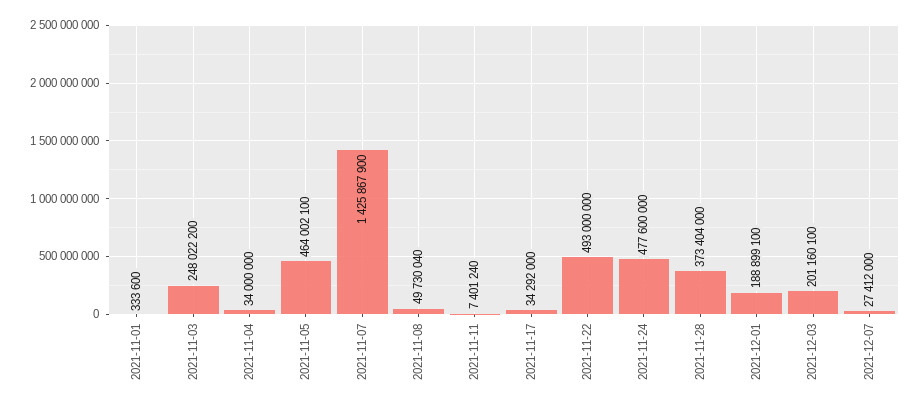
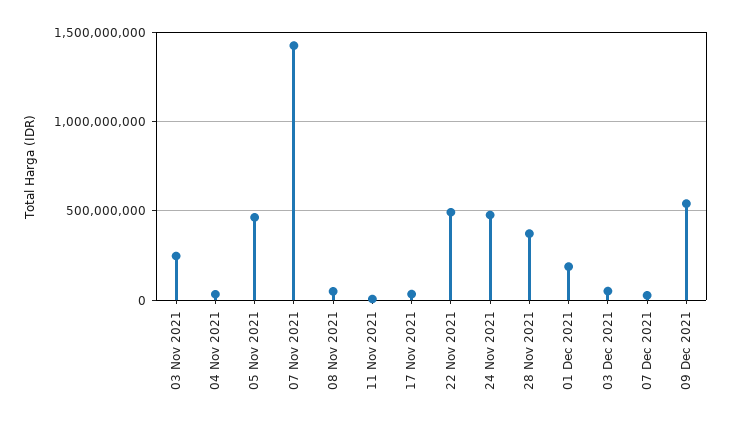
2021-11-01: 333600 -> none
2021-12-03: 201160100 -> 50000000
09 Dec 2021: none -> 550000000

